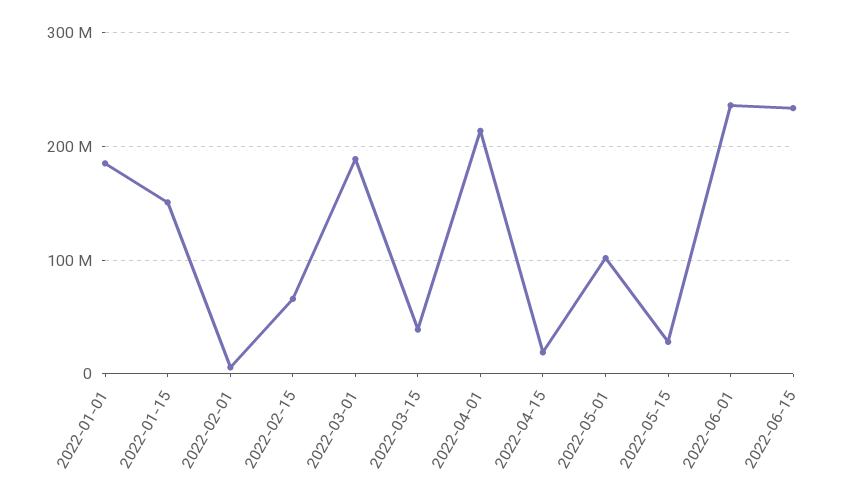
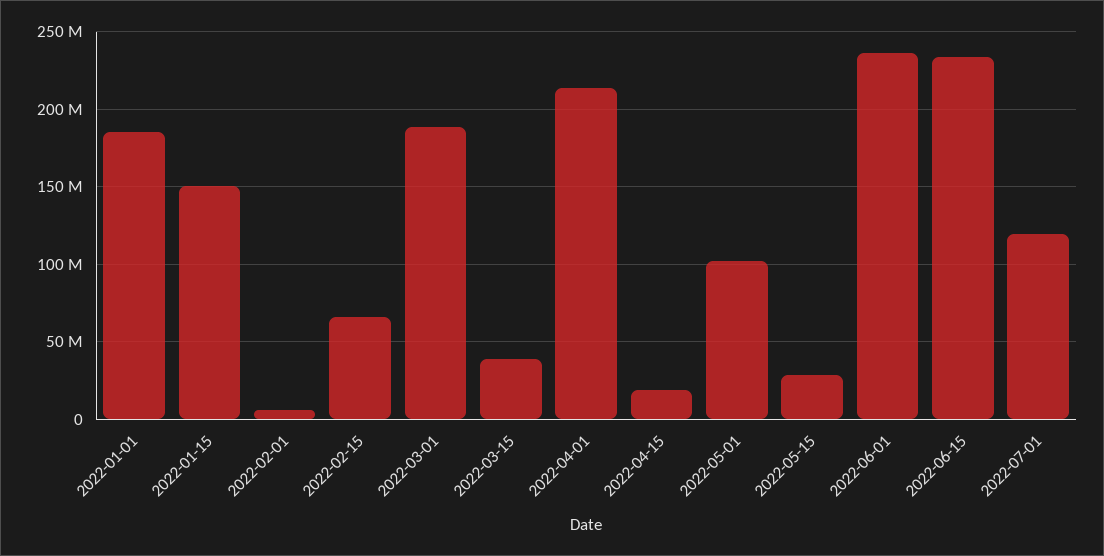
2022-07-01: none -> 120000000

